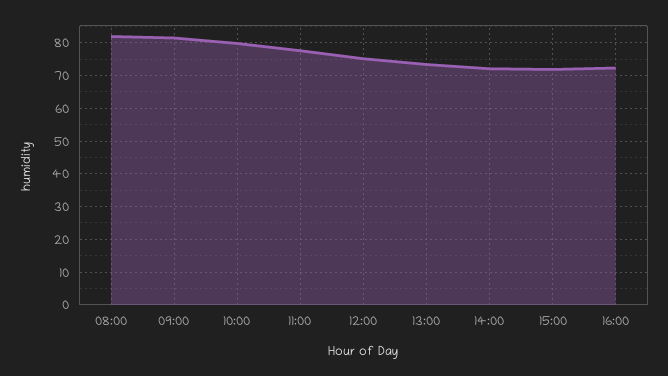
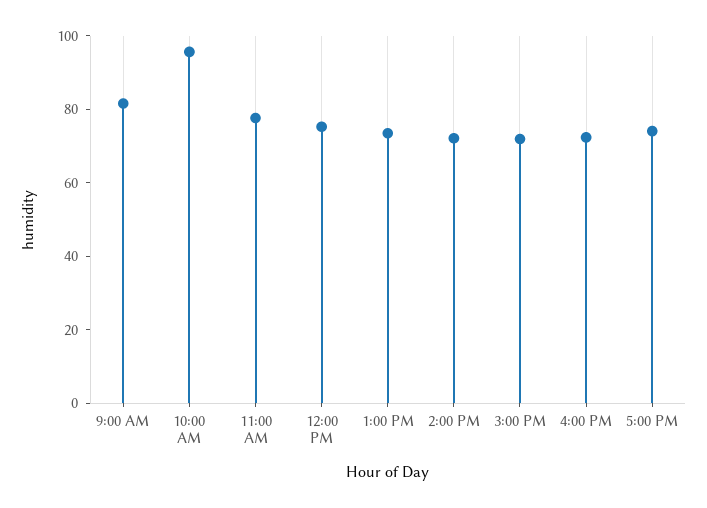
08:00: 82 -> none
10:00: 80 -> 95
5:00 PM: none -> 75

